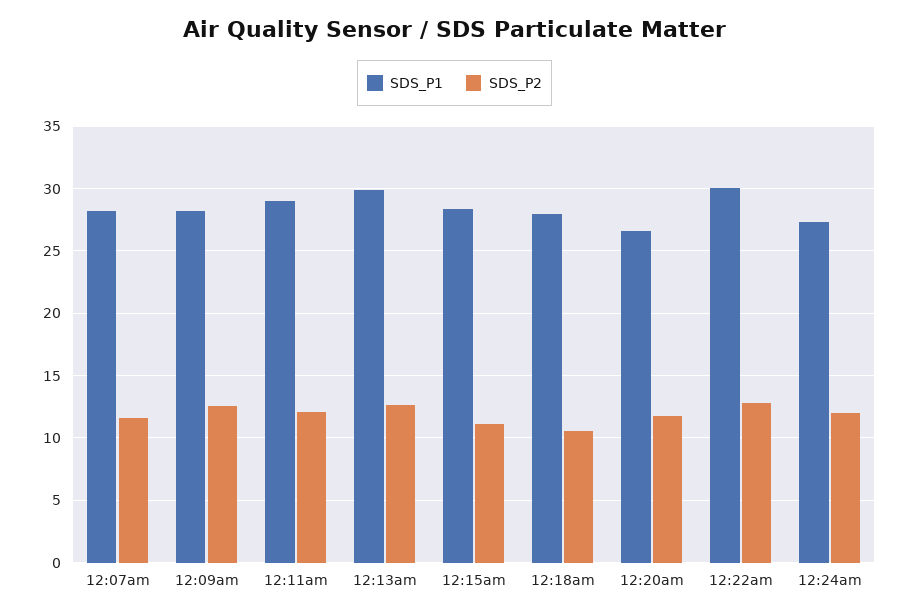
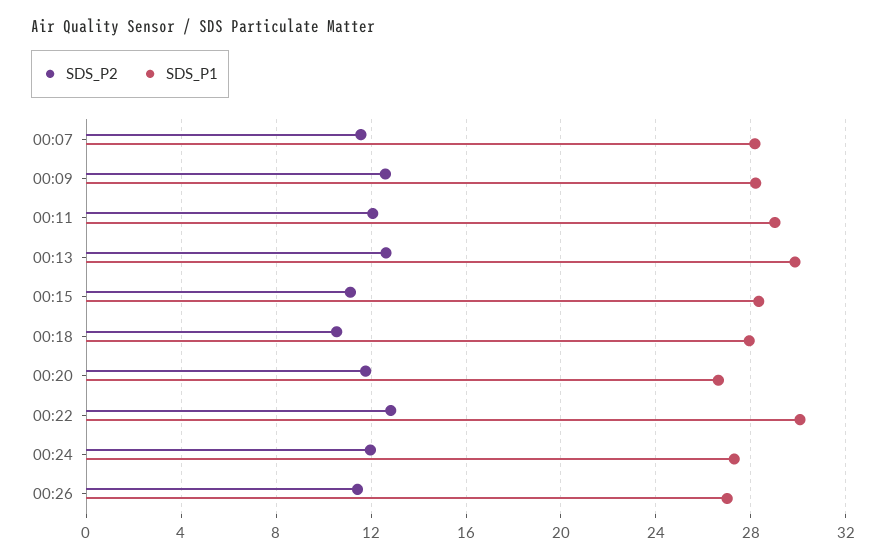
SDS_P2, 00:26: none -> 11.5
SDS_P1, 00:26: none -> 27

